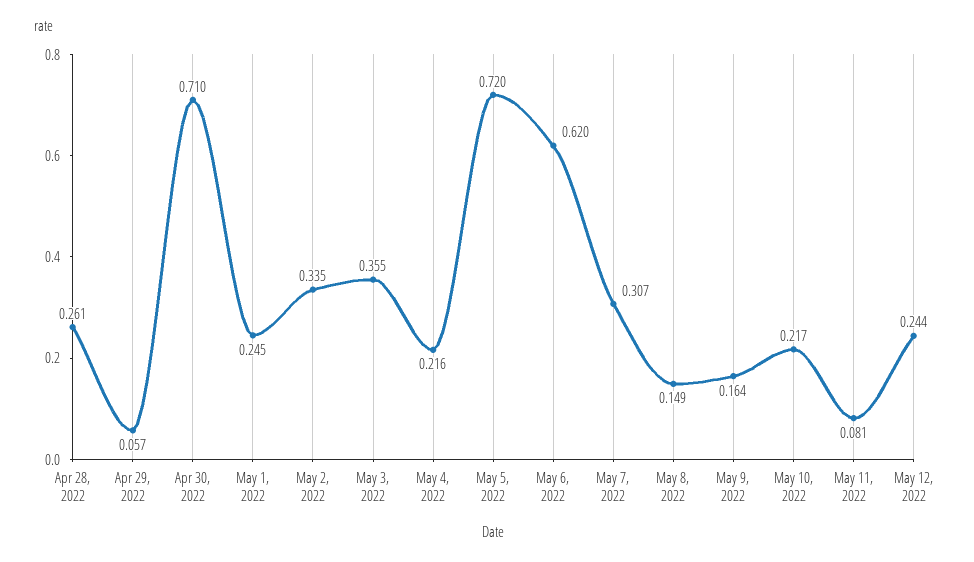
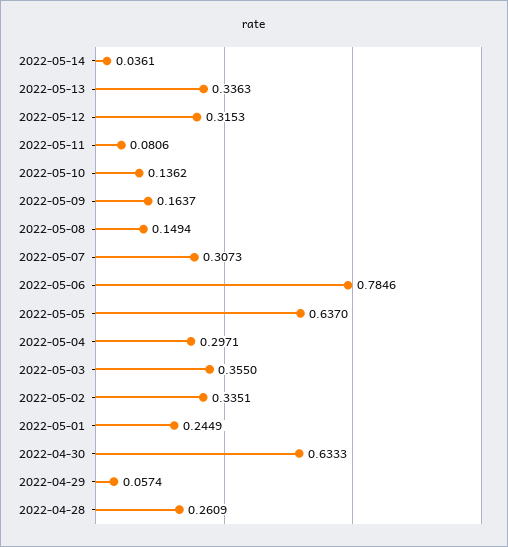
Apr 30, 2022: 0.71 -> 0.6333
May 4, 2022: 0.216 -> 0.2971
May 5, 2022: 0.72 -> 0.637
May 6, 2022: 0.62 -> 0.7846
May 10, 2022: 0.217 -> 0.1362
May 12, 2022: 0.244 -> 0.3153
2022-05-14: none -> 0.0361
2022-05-13: none -> 0.3363

